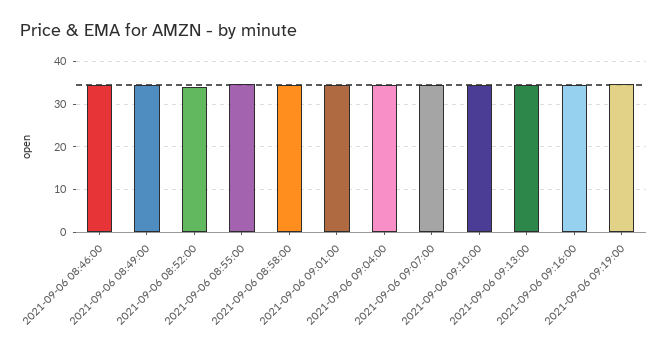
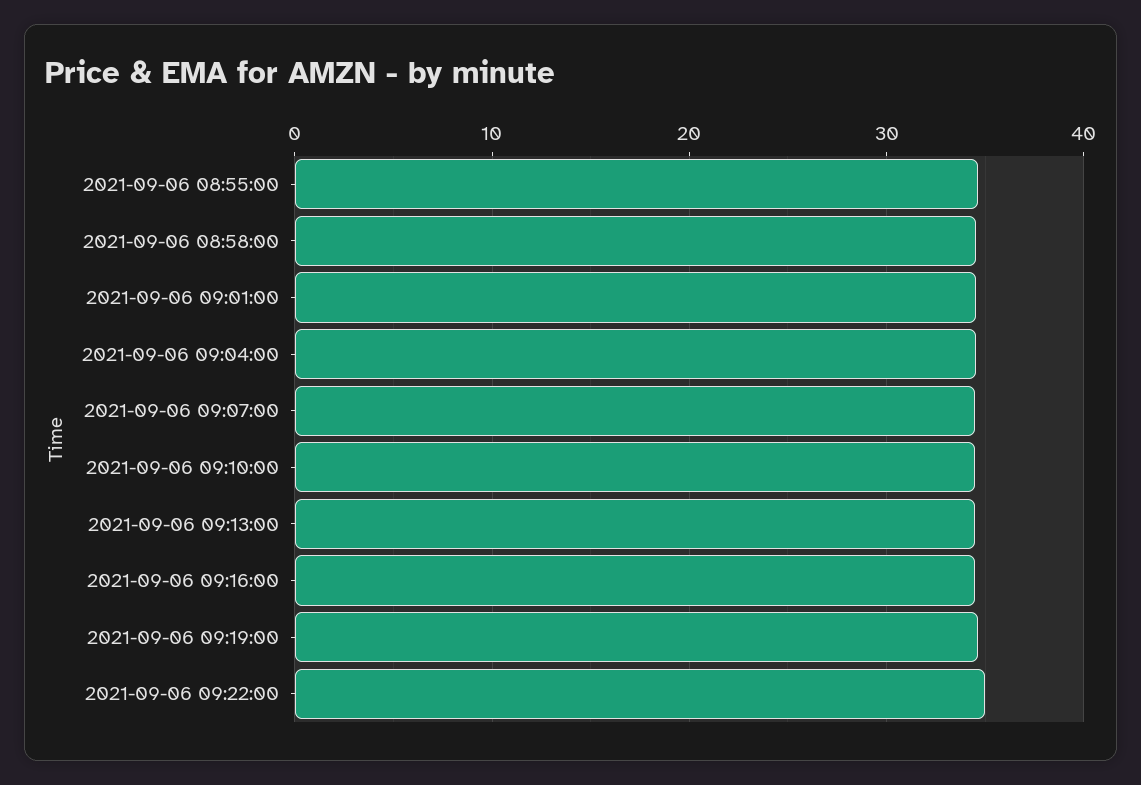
2021-09-06 08:46:00: 34 -> none
2021-09-06 08:49:00: 34 -> none
2021-09-06 08:52:00: 34 -> none
2021-09-06 09:22:00: none -> 35

